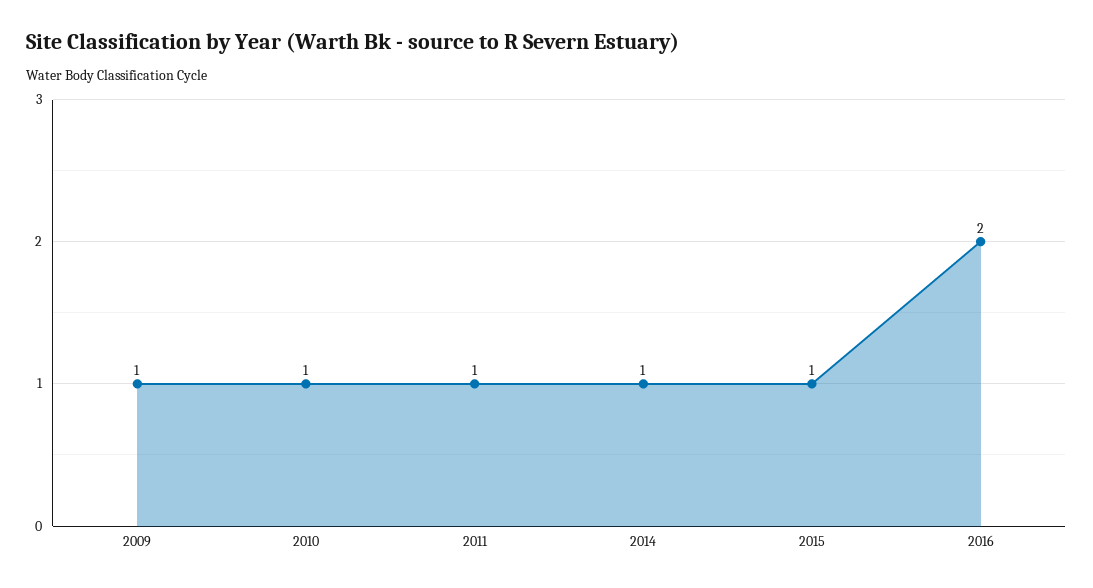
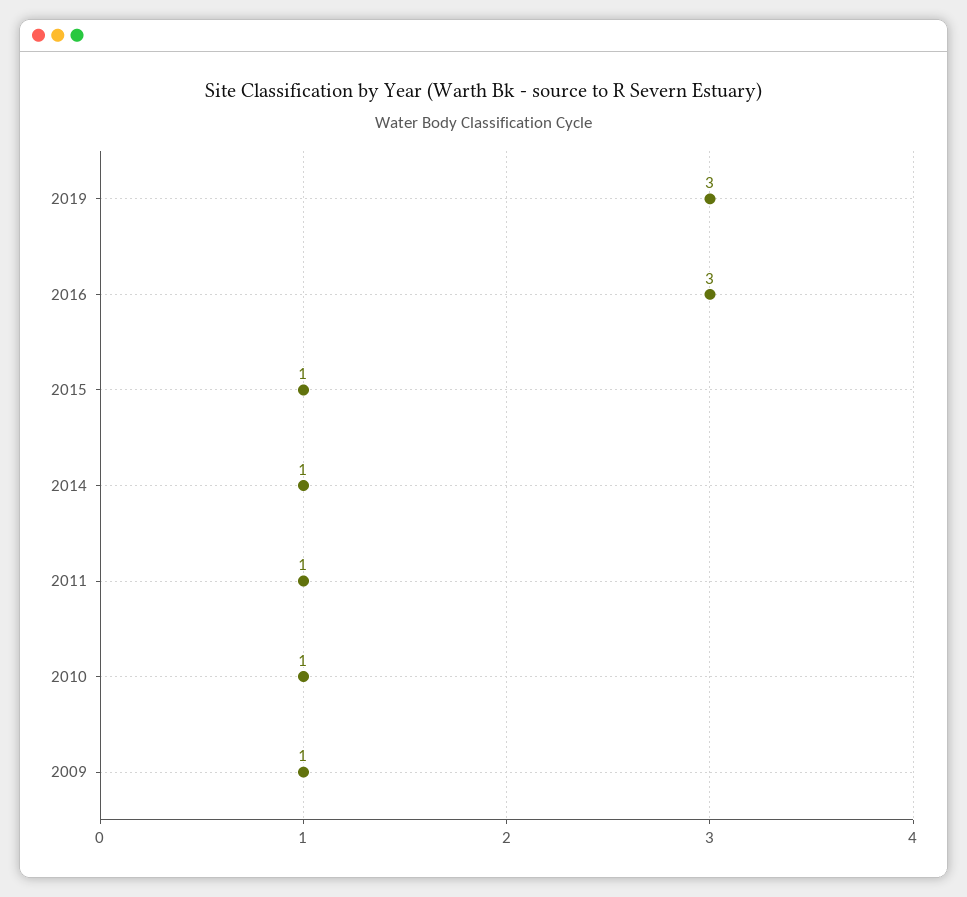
2016: 2 -> 3
2019: none -> 3

